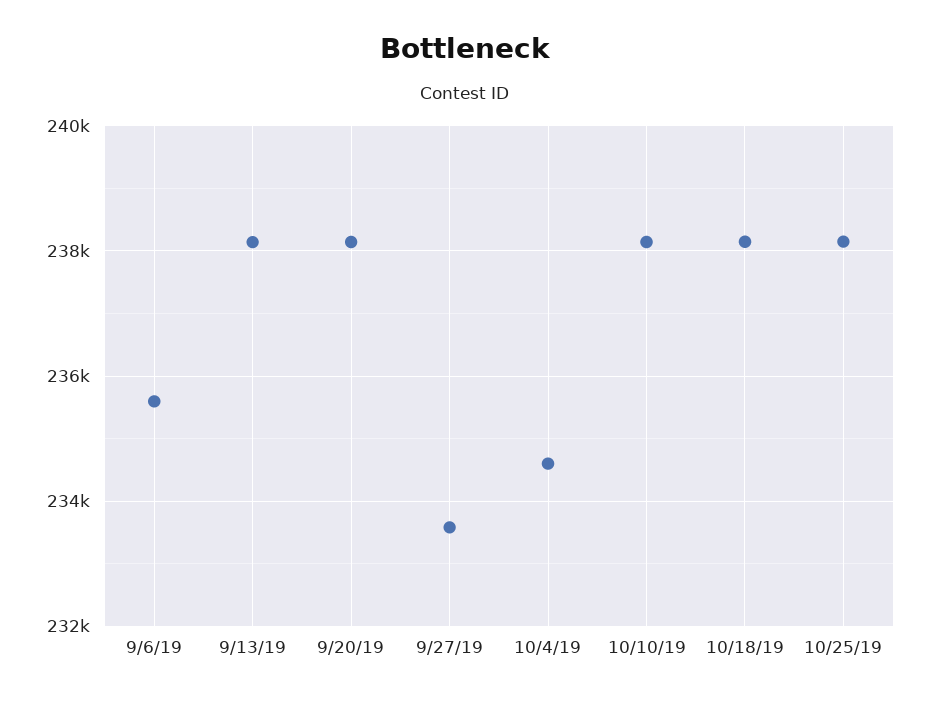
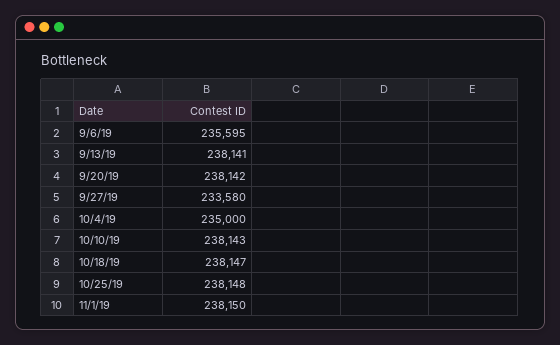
10/4/19: 234600 -> 235000
11/1/19: none -> 238150

